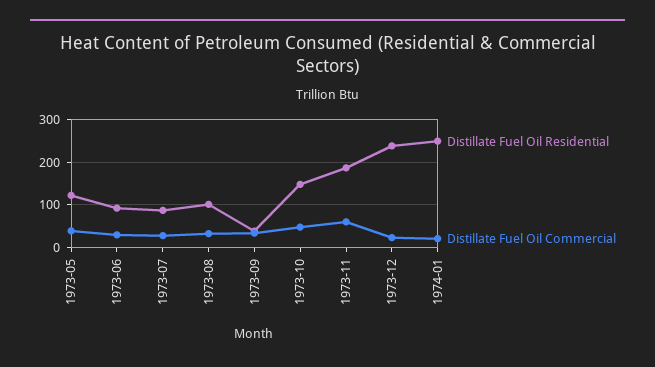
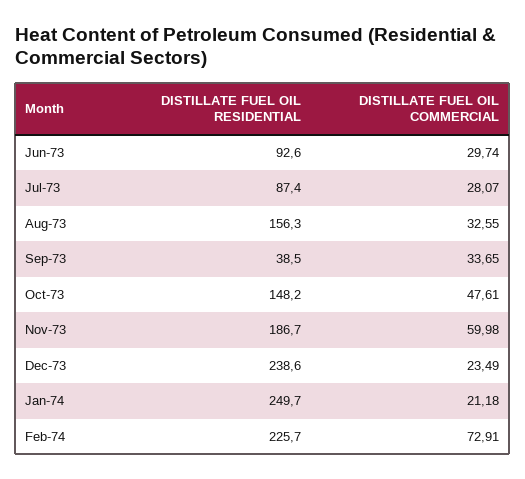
Distillate Fuel Oil Residential, 1973-05: 120 -> none
Distillate Fuel Oil Commercial, 1973-05: 40 -> none
Distillate Fuel Oil Residential, 1973-08: 100 -> 156.3
Distillate Fuel Oil Residential, Feb-74: none -> 225.7
Distillate Fuel Oil Commercial, Feb-74: none -> 72.91

